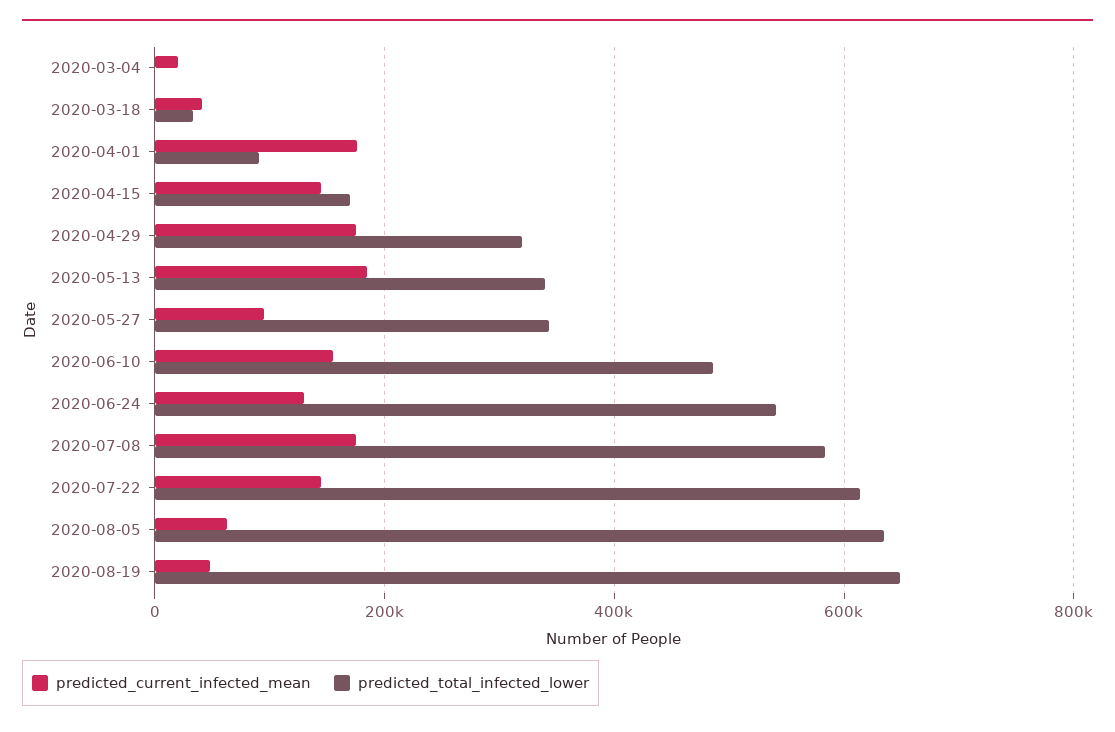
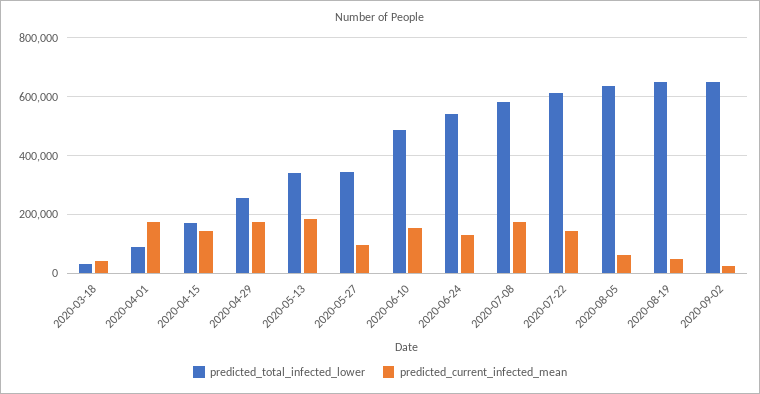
predicted_current_infected_mean, 2020-03-04: 20000 -> none
predicted_total_infected_lower, 2020-03-04: 0 -> none
predicted_total_infected_lower, 2020-04-29: 320000 -> 250000
predicted_total_infected_lower, 2020-09-02: none -> 650000
predicted_current_infected_mean, 2020-09-02: none -> 25000

